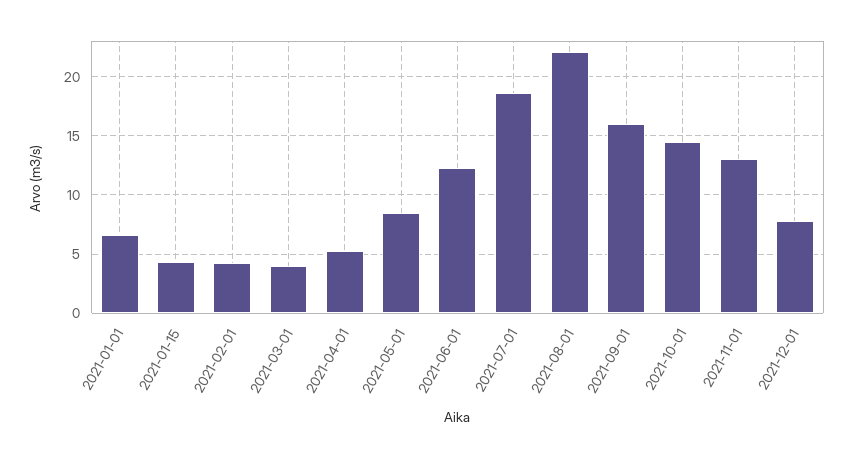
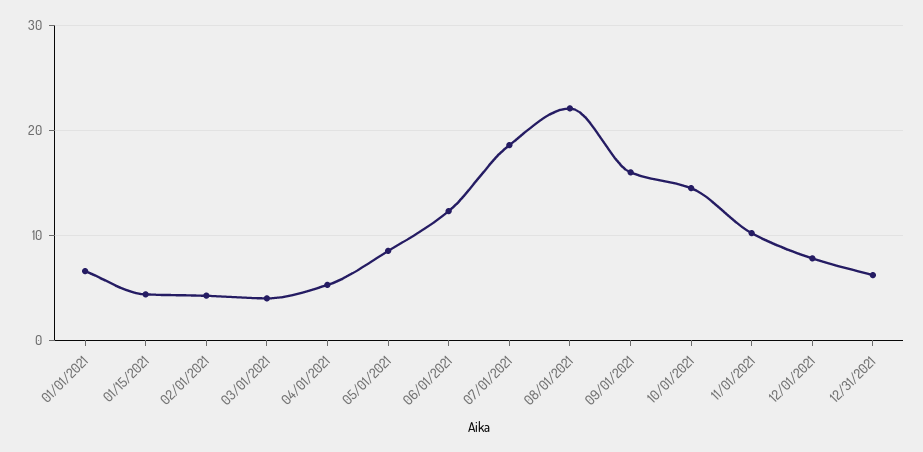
2021-11-01: 13 -> 10
12/31/2021: none -> 6

